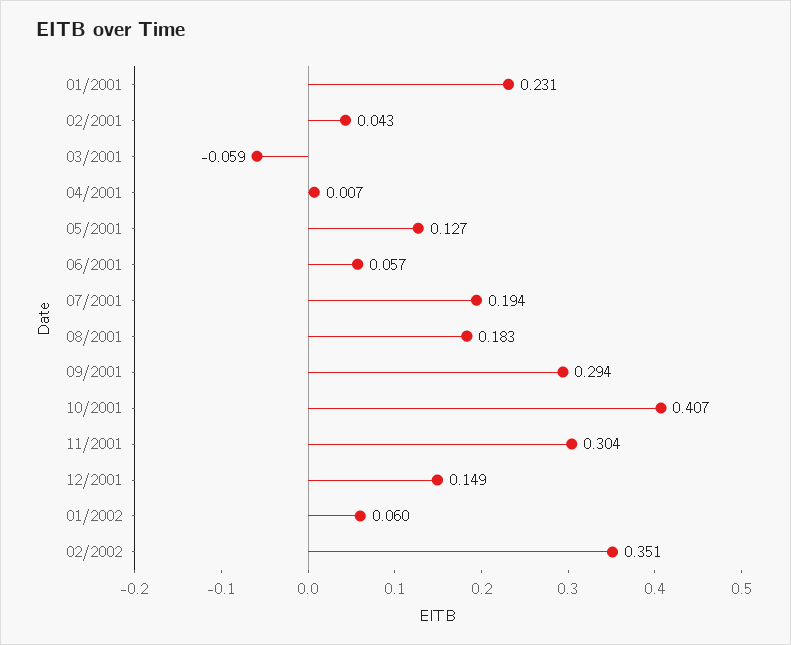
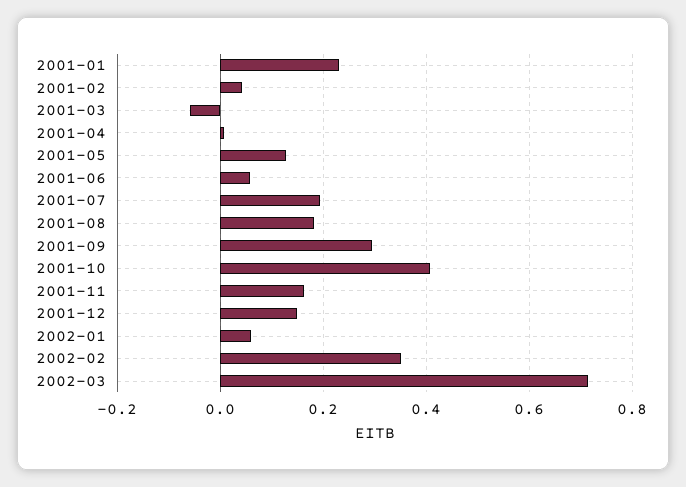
11/2001: 0.304 -> 0.16
2002-03: none -> 0.72

